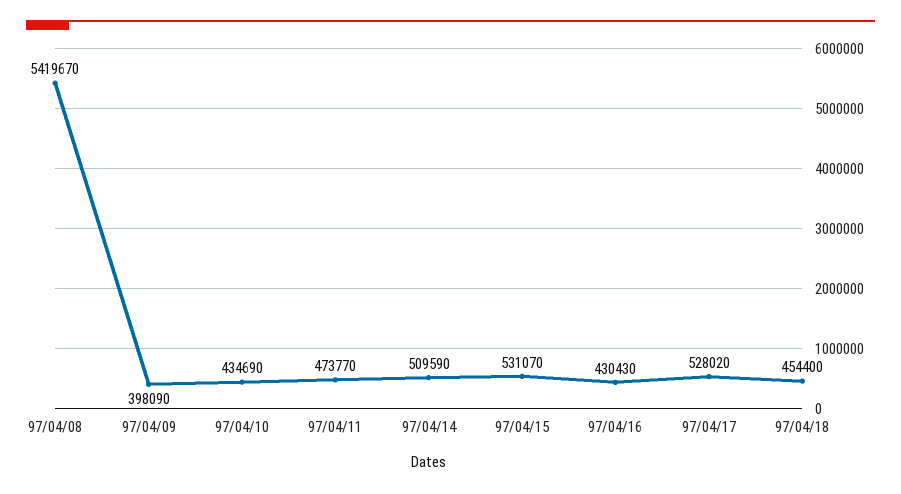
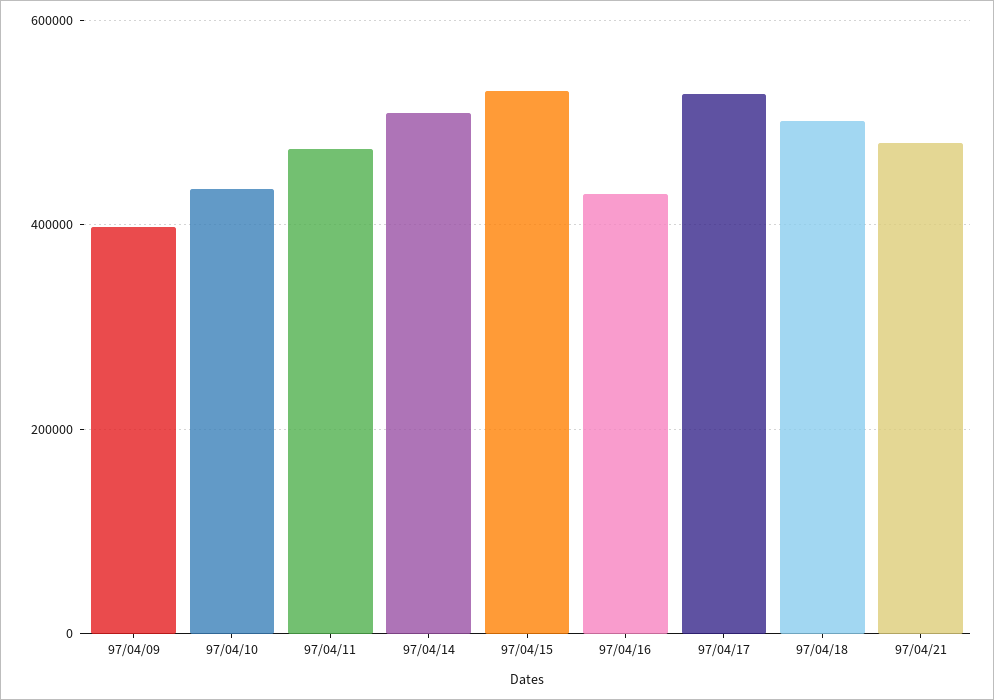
97/04/08: 5419670 -> none
97/04/18: 454400 -> 500000
97/04/21: none -> 480000

